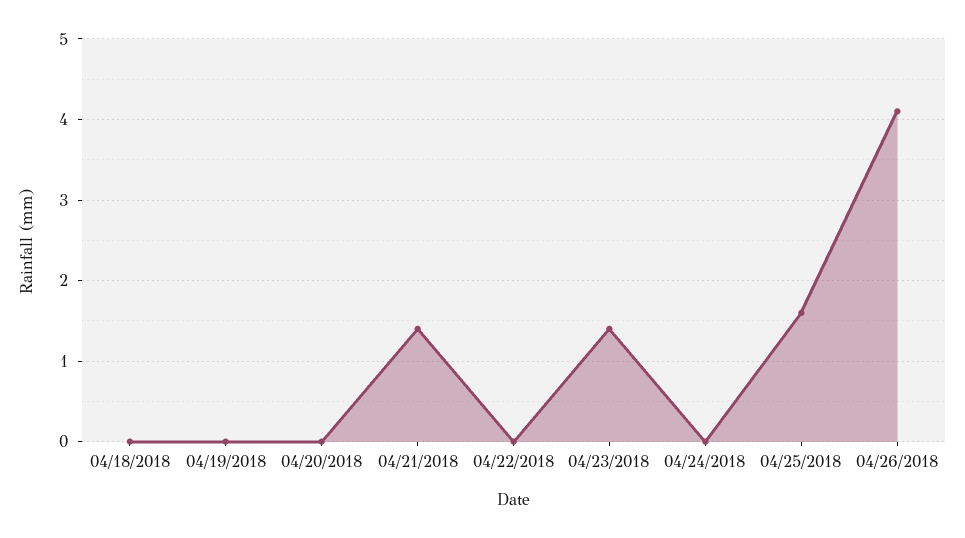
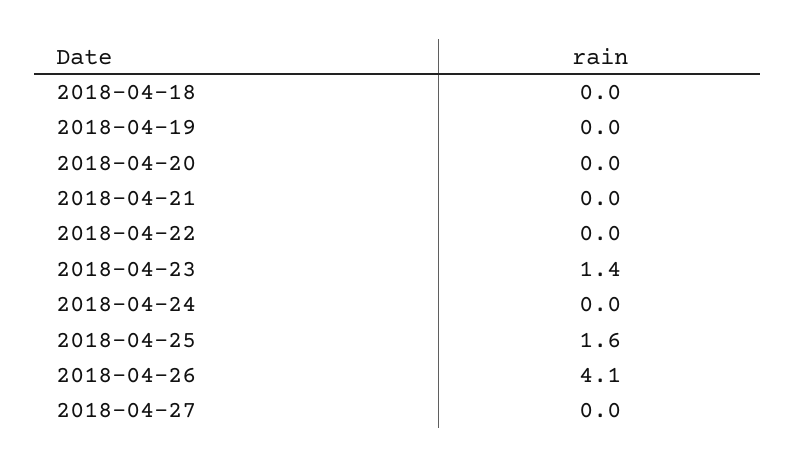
04/21/2018: 1.4 -> 0
2018-04-27: none -> 0

